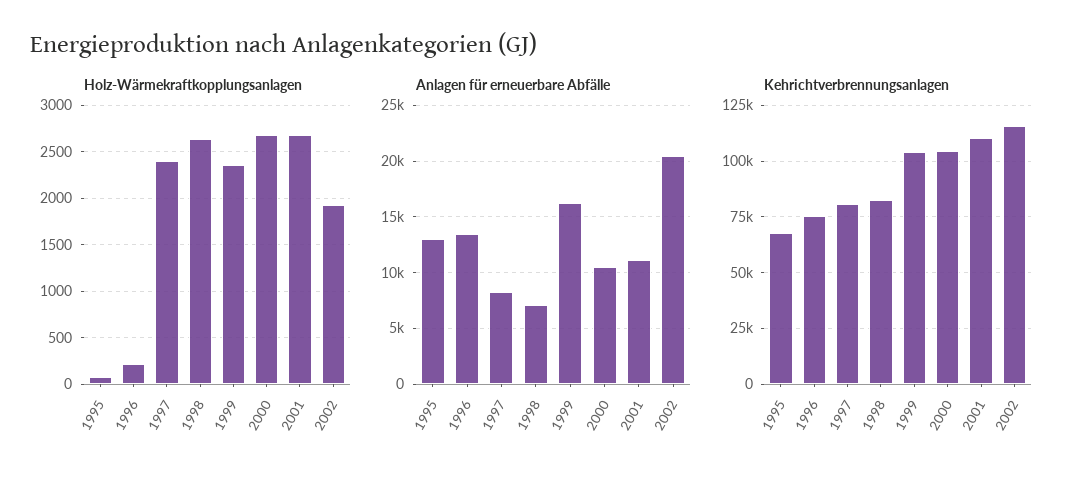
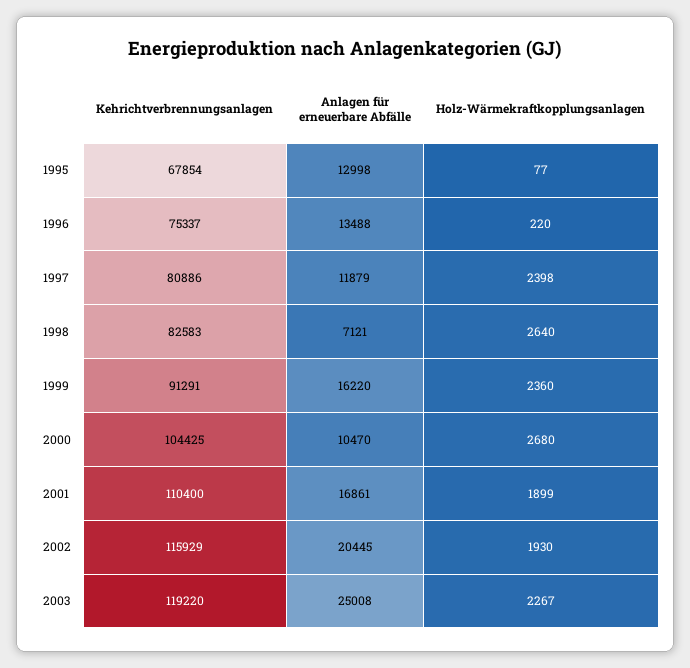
Holz-Wärmekraftkopplungsanlagen, 2001: 2700 -> 1899
Anlagen für erneuerbare Abfälle, 1997: 8000 -> 11879
Anlagen für erneuerbare Abfälle, 2001: 11000 -> 16861
Kehrichtverbrennungsanlagen, 1999: 105000 -> 91291
Kehrichtverbrennungsanlagen, 2003: none -> 119220
Anlagen für erneuerbare Abfälle, 2003: none -> 25008
Holz-Wärmekraftkopplungsanlagen, 2003: none -> 2267

